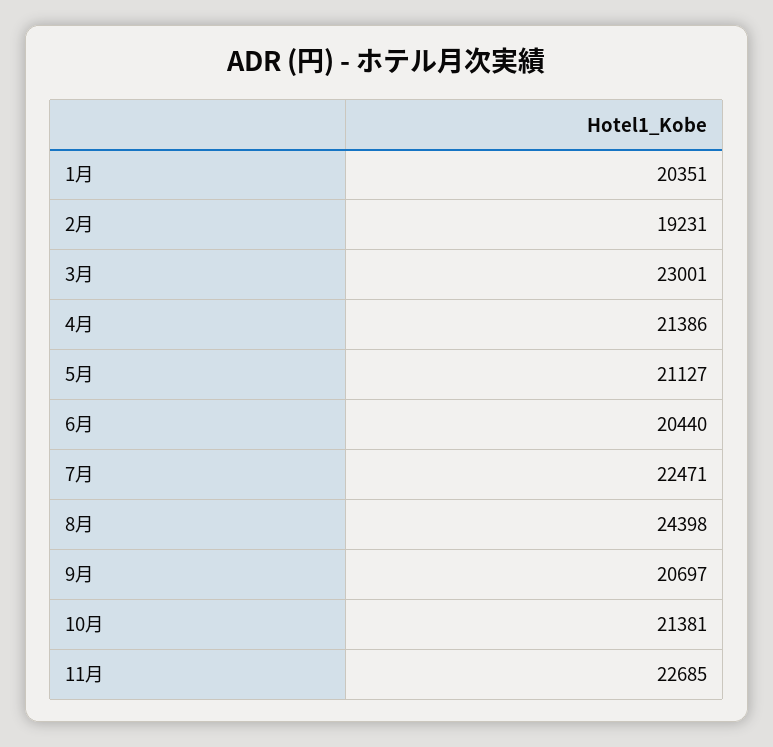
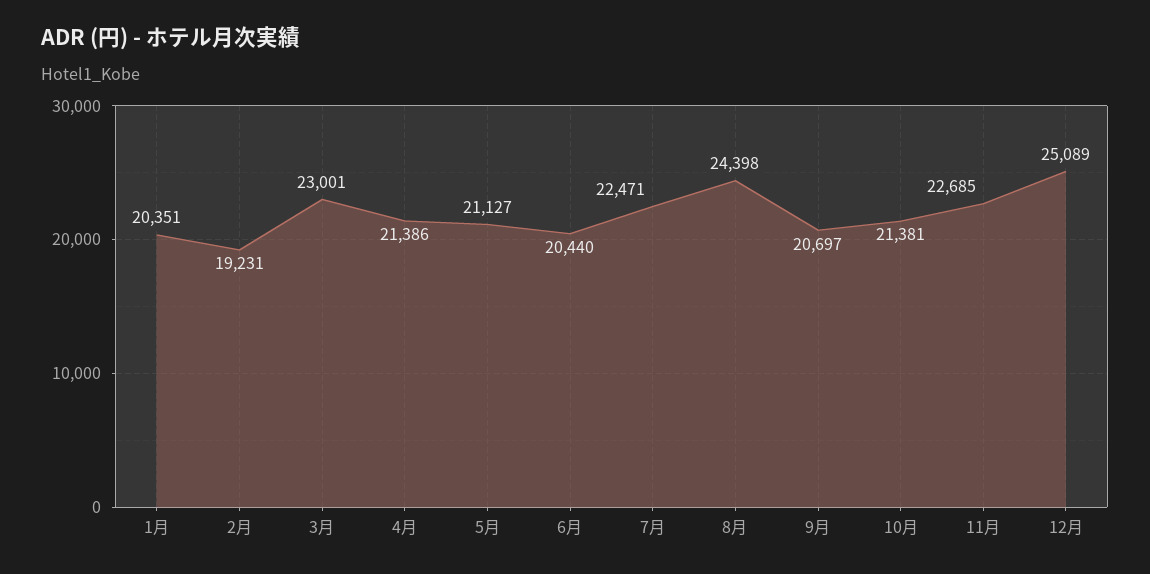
12月: none -> 25089

